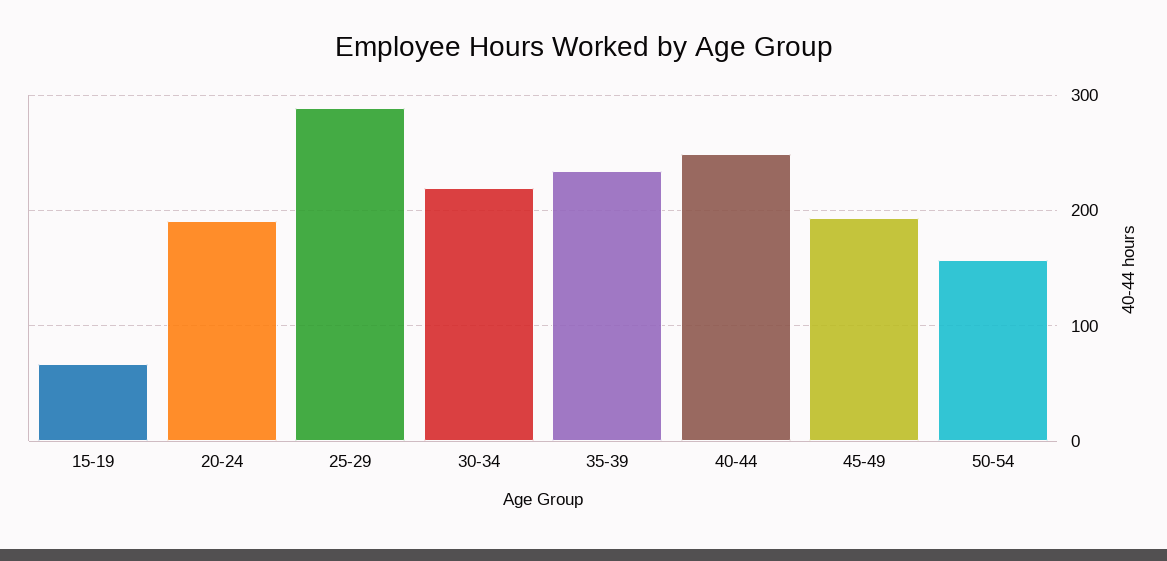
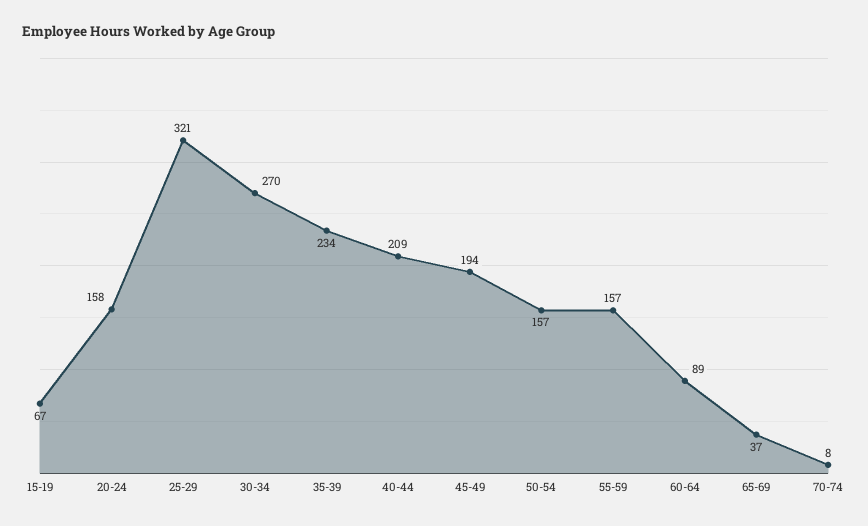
20-24: 190 -> 158
25-29: 290 -> 321
30-34: 220 -> 270
40-44: 250 -> 209
55-59: none -> 157
60-64: none -> 89
65-69: none -> 37
70-74: none -> 8

